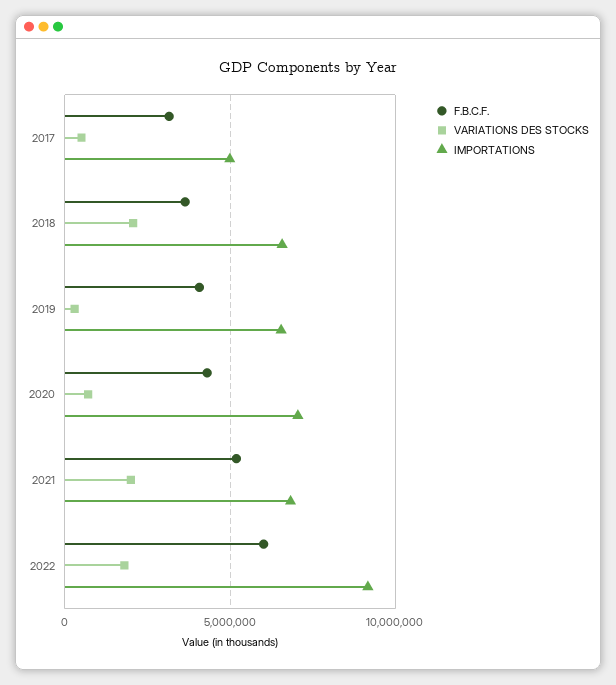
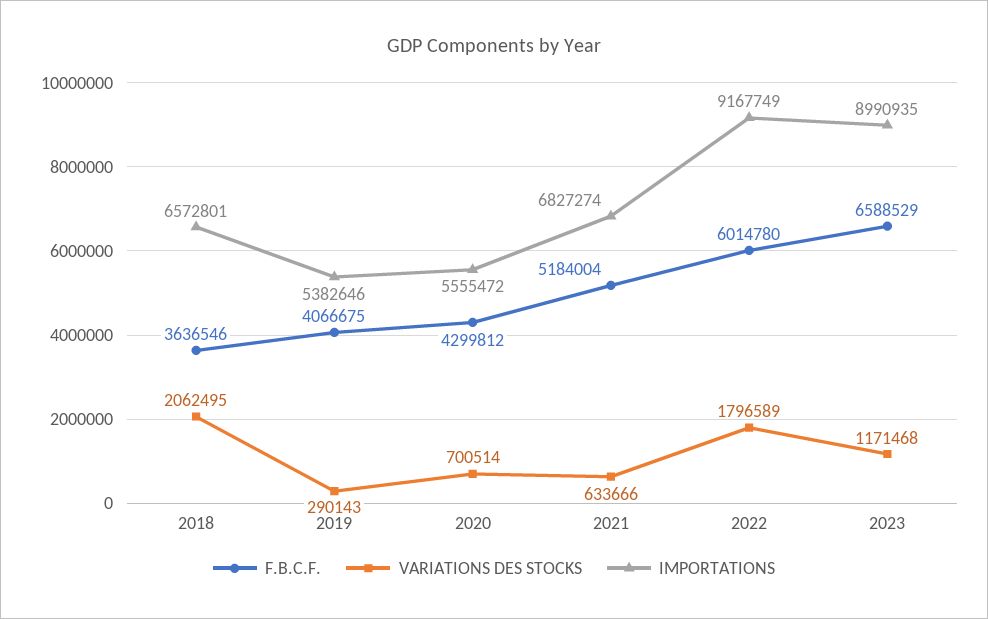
F.B.C.F., 2017: 3000000 -> none
VARIATIONS DES STOCKS, 2017: 500000 -> none
IMPORTATIONS, 2017: 5000000 -> none
IMPORTATIONS, 2019: 6500000 -> 5382646
IMPORTATIONS, 2020: 7000000 -> 5555472
VARIATIONS DES STOCKS, 2021: 2000000 -> 633666
F.B.C.F., 2023: none -> 6588529
VARIATIONS DES STOCKS, 2023: none -> 1171468
IMPORTATIONS, 2023: none -> 8990935

